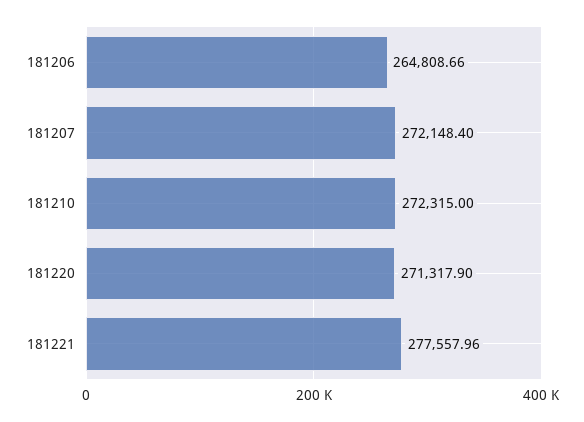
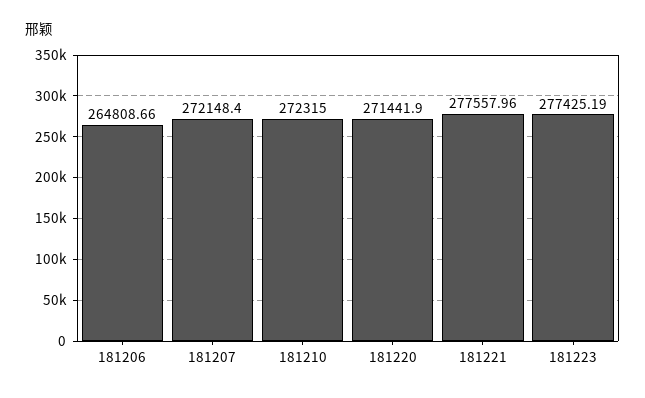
181220: 271317.9 -> 271441.9
181223: none -> 277425.19

